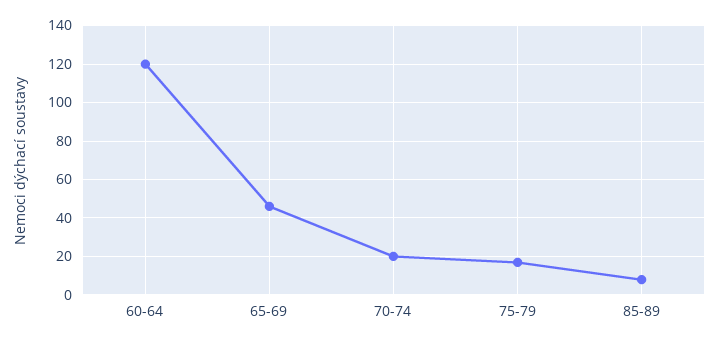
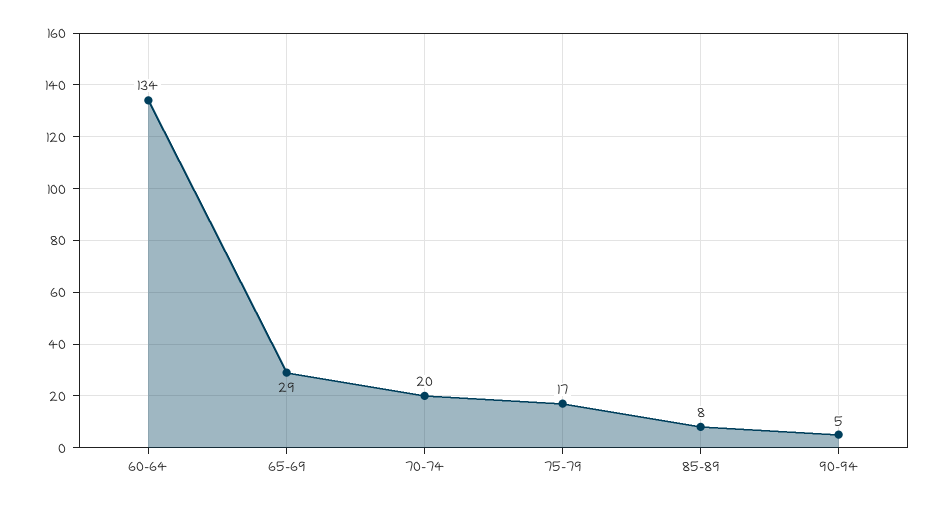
60-64: 120 -> 134
65-69: 45 -> 29
90-94: none -> 5

